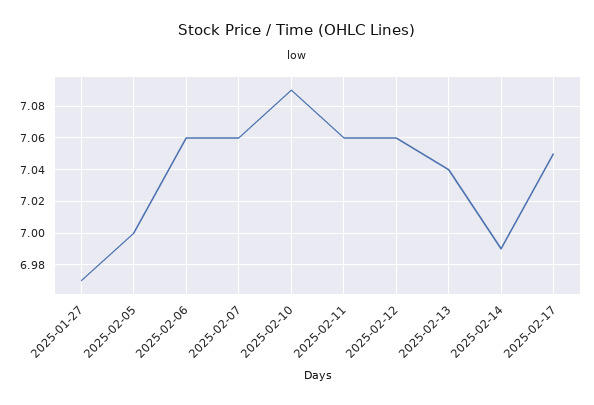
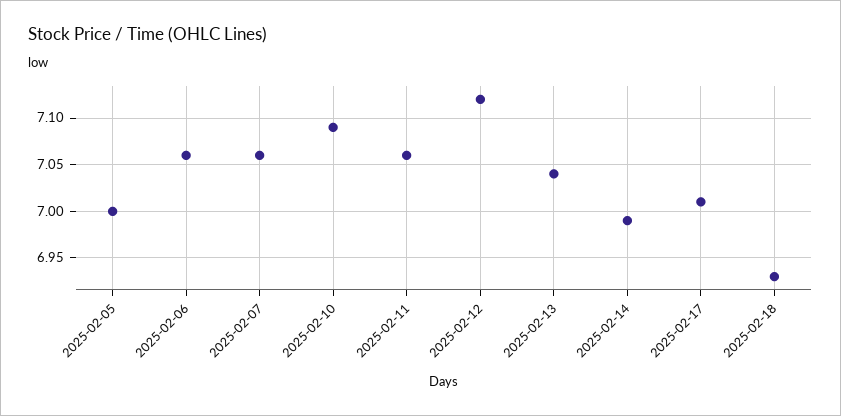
2025-01-27: 6.97 -> none
2025-02-12: 7.06 -> 7.12
2025-02-17: 7.05 -> 7.01
2025-02-18: none -> 6.93

